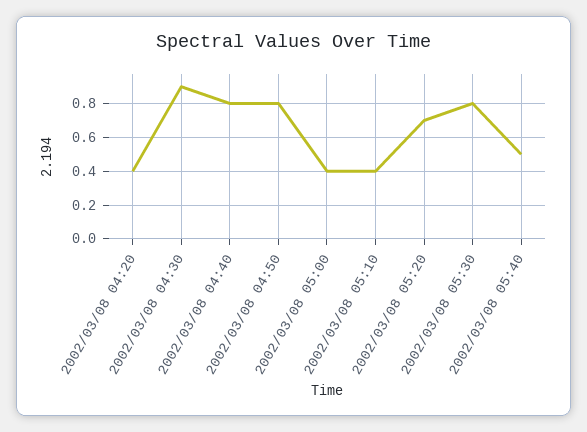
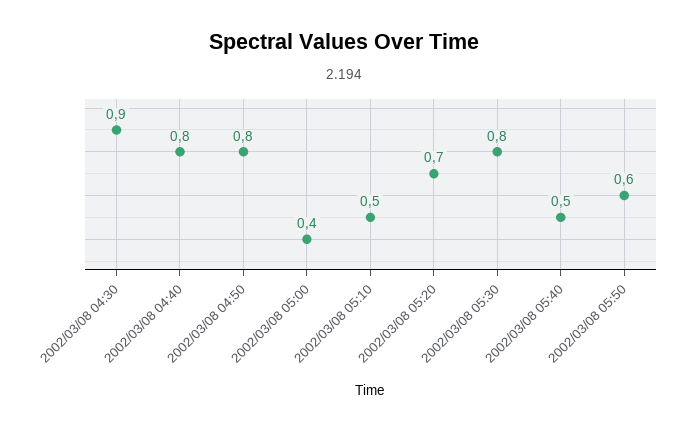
2002/03/08 04:20: 0.4 -> none
2002/03/08 05:10: 0.4 -> 0.5
2002/03/08 05:50: none -> 0.6

